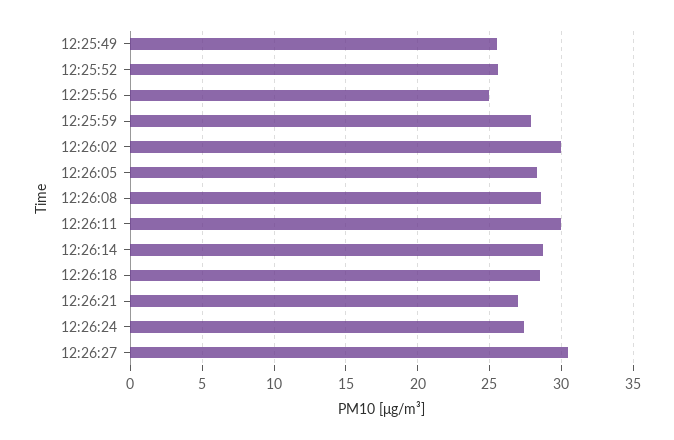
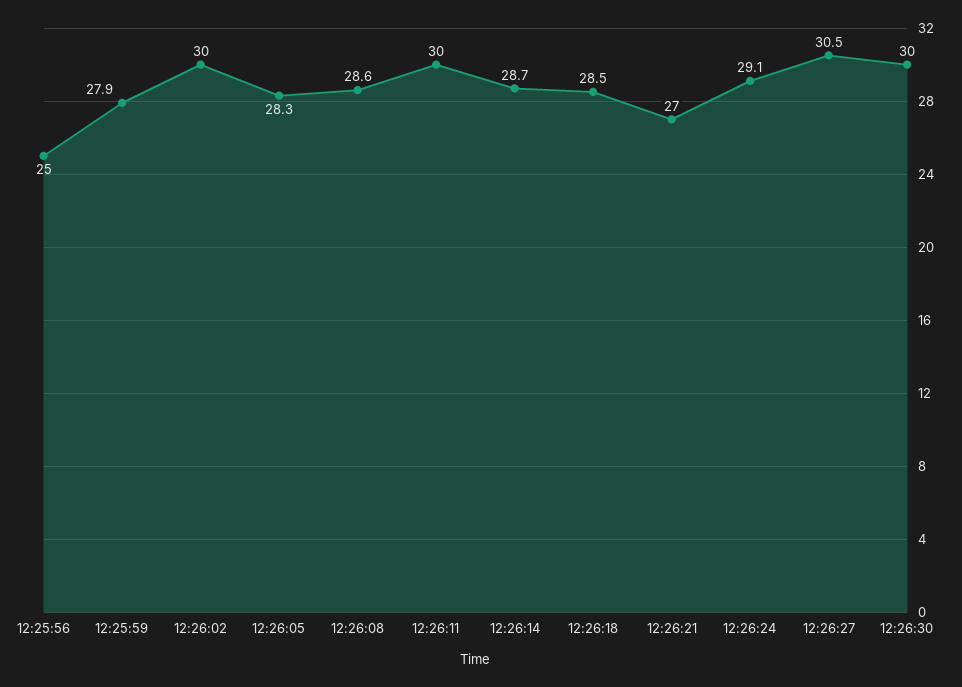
12:25:49: 25.5 -> none
12:25:52: 25.5 -> none
12:26:24: 27.5 -> 29.1
12:26:30: none -> 30

